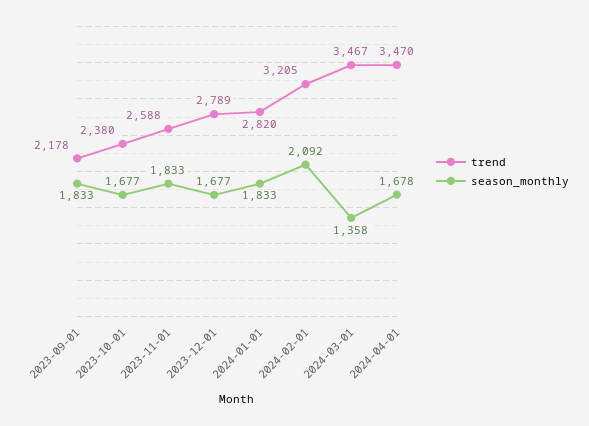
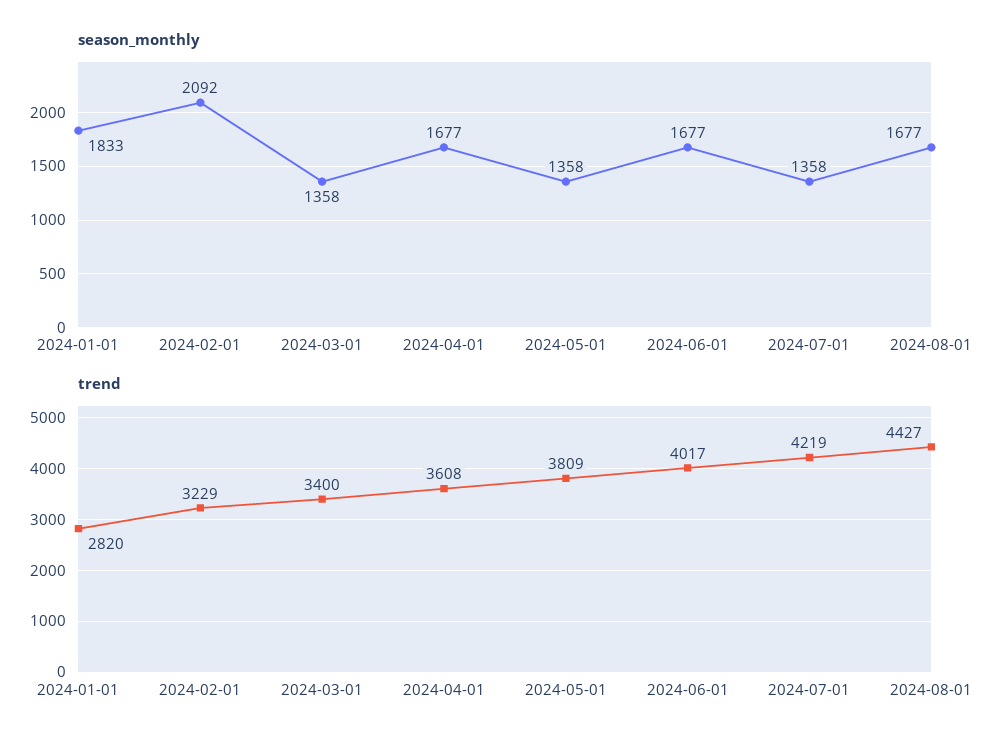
trend, 2023-09-01: 2178 -> none
season_monthly, 2023-09-01: 1833 -> none
trend, 2023-10-01: 2380 -> none
season_monthly, 2023-10-01: 1677 -> none
trend, 2023-11-01: 2588 -> none
season_monthly, 2023-11-01: 1833 -> none
trend, 2023-12-01: 2789 -> none
season_monthly, 2023-12-01: 1677 -> none
trend, 2024-02-01: 3205 -> 3229
trend, 2024-03-01: 3467 -> 3400
trend, 2024-04-01: 3470 -> 3608
season_monthly, 2024-04-01: 1678 -> 1677
season_monthly, 2024-05-01: none -> 1358
season_monthly, 2024-06-01: none -> 1677
season_monthly, 2024-07-01: none -> 1358
season_monthly, 2024-08-01: none -> 1677
trend, 2024-05-01: none -> 3809
trend, 2024-06-01: none -> 4017
trend, 2024-07-01: none -> 4219
trend, 2024-08-01: none -> 4427

